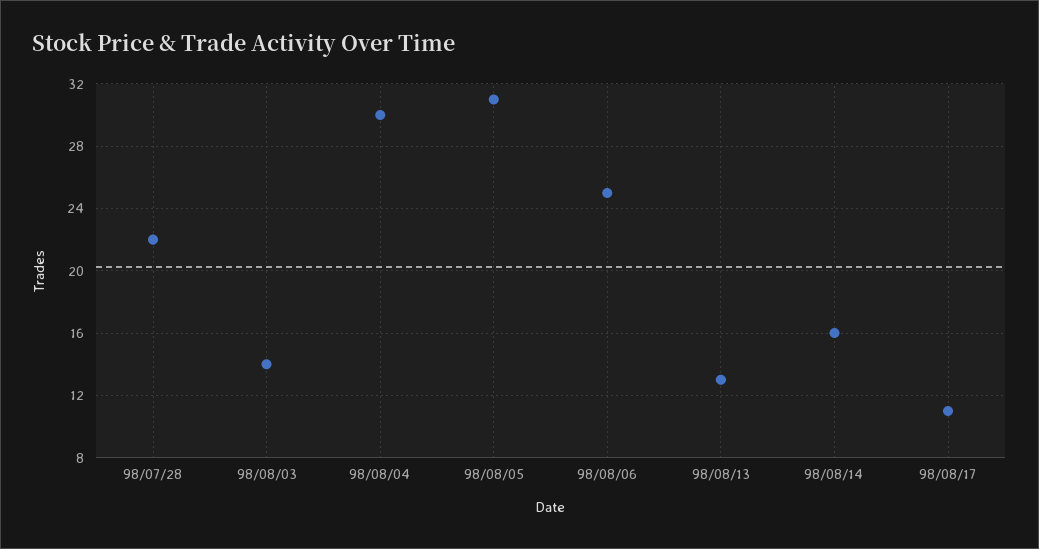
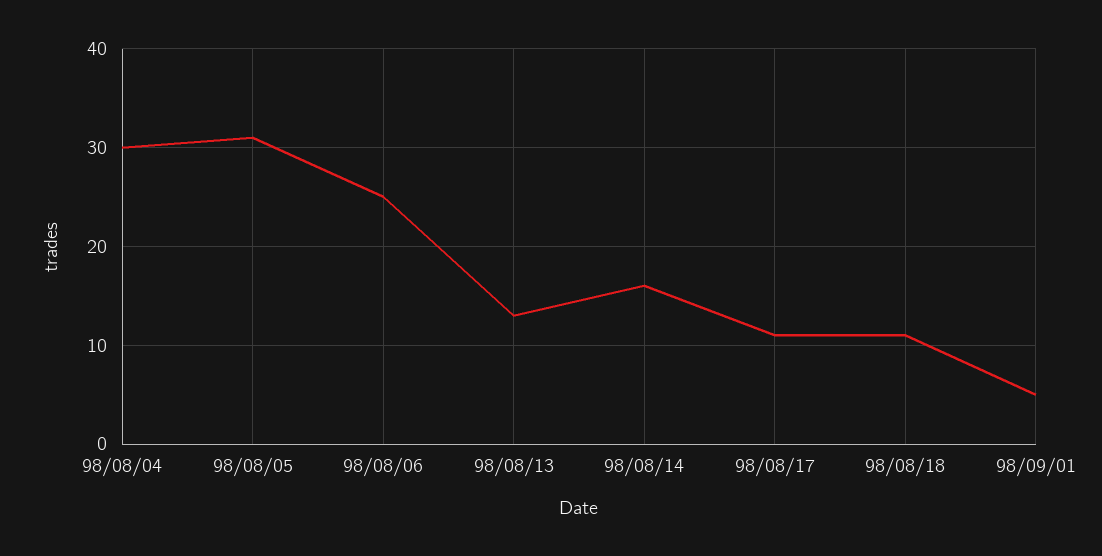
98/07/28: 22 -> none
98/08/03: 14 -> none
98/08/18: none -> 11
98/09/01: none -> 5

